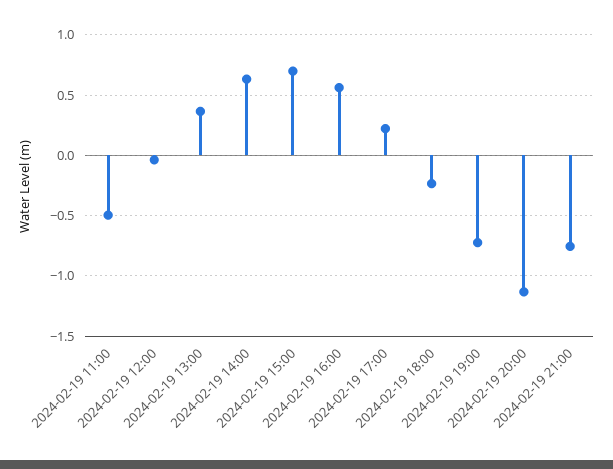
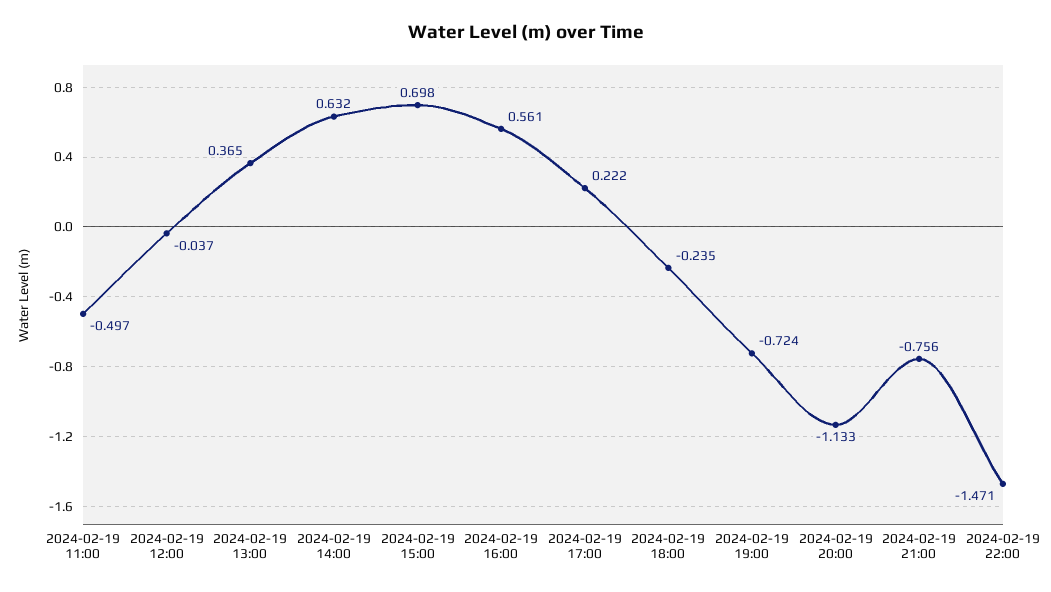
2024-02-19 22:00: none -> -1.471

